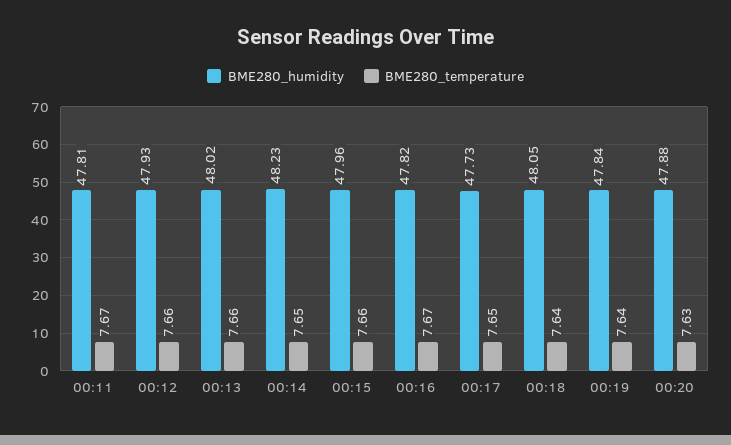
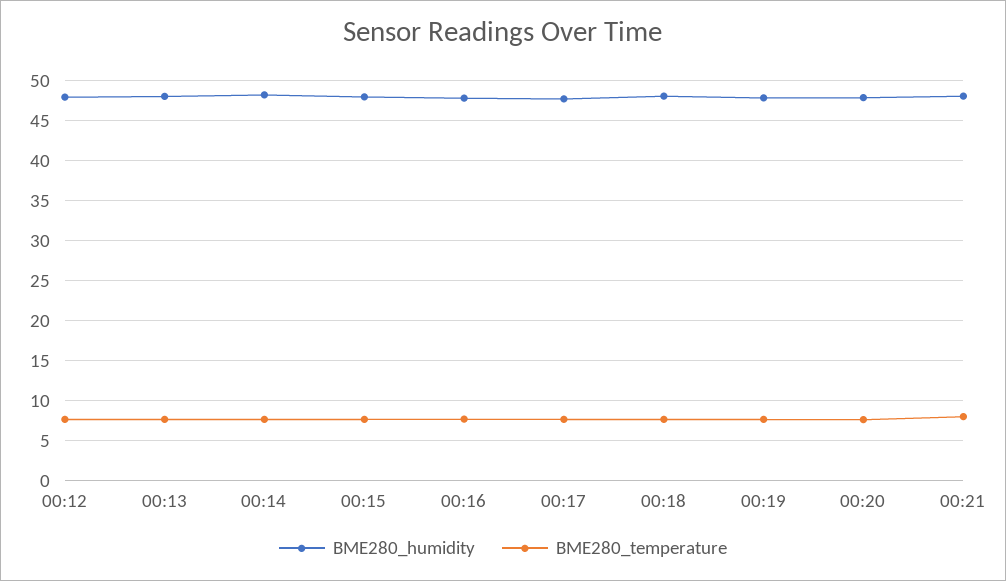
BME280_humidity, 00:11: 47.81 -> none
BME280_temperature, 00:11: 7.67 -> none
BME280_humidity, 00:21: none -> 48
BME280_temperature, 00:21: none -> 8

